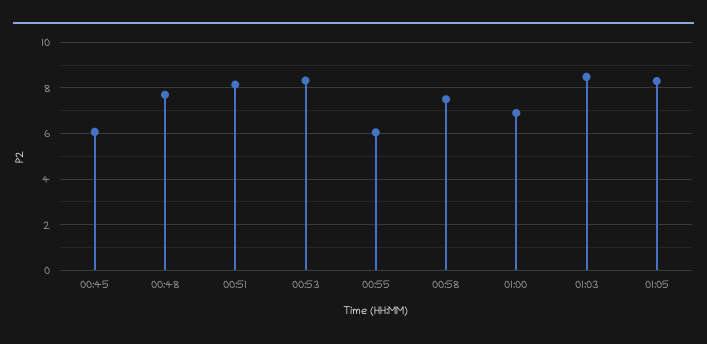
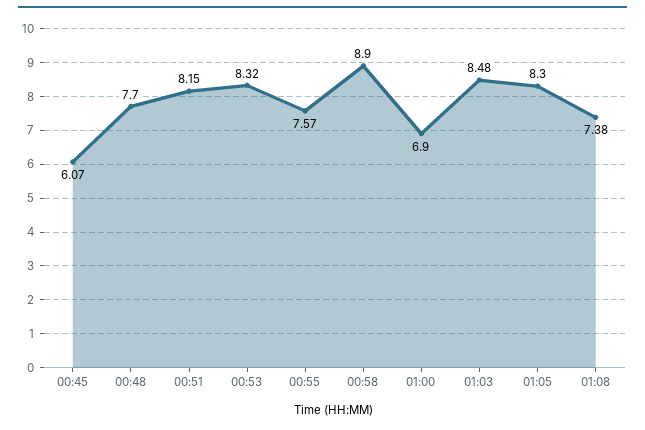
00:55: 6 -> 7.57
00:58: 7.5 -> 8.9
01:08: none -> 7.38

